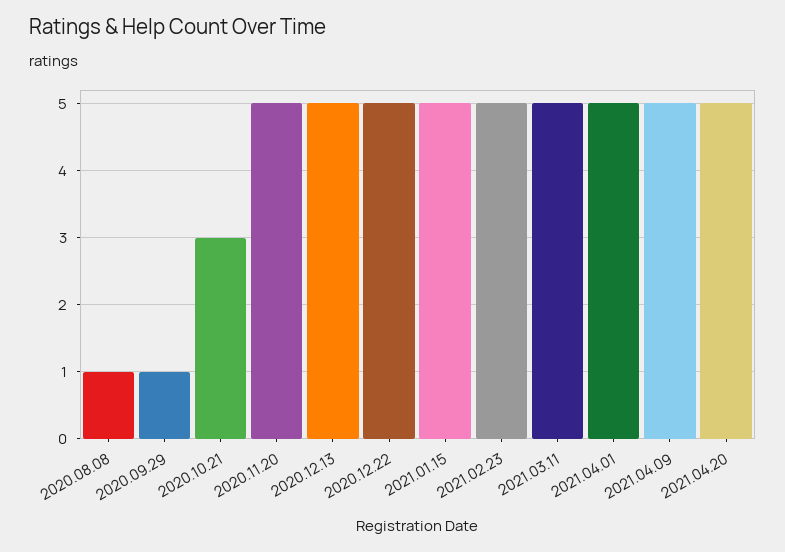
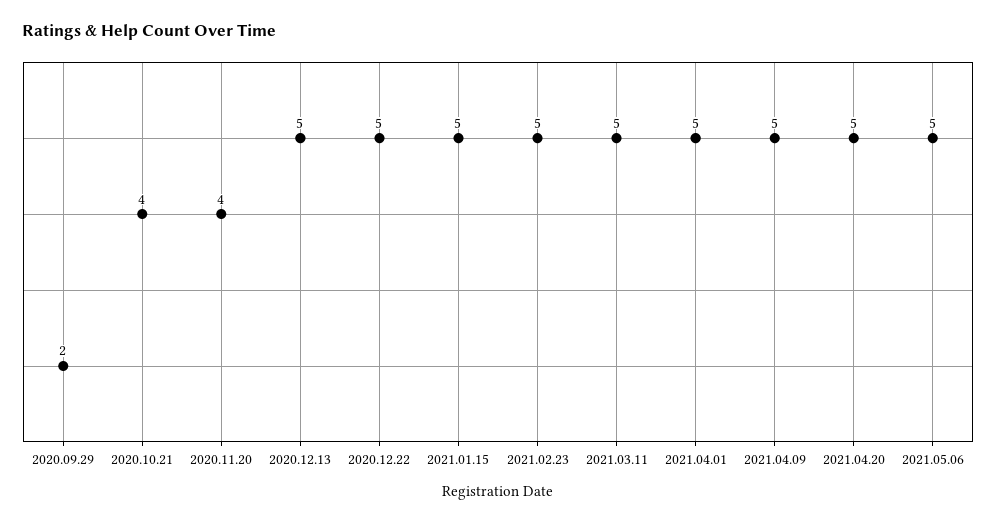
2020.08.08: 1 -> none
2020.09.29: 1 -> 2
2020.10.21: 3 -> 4
2020.11.20: 5 -> 4
2021.05.06: none -> 5

